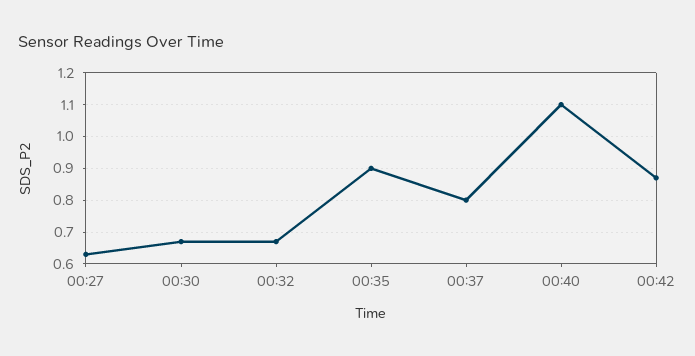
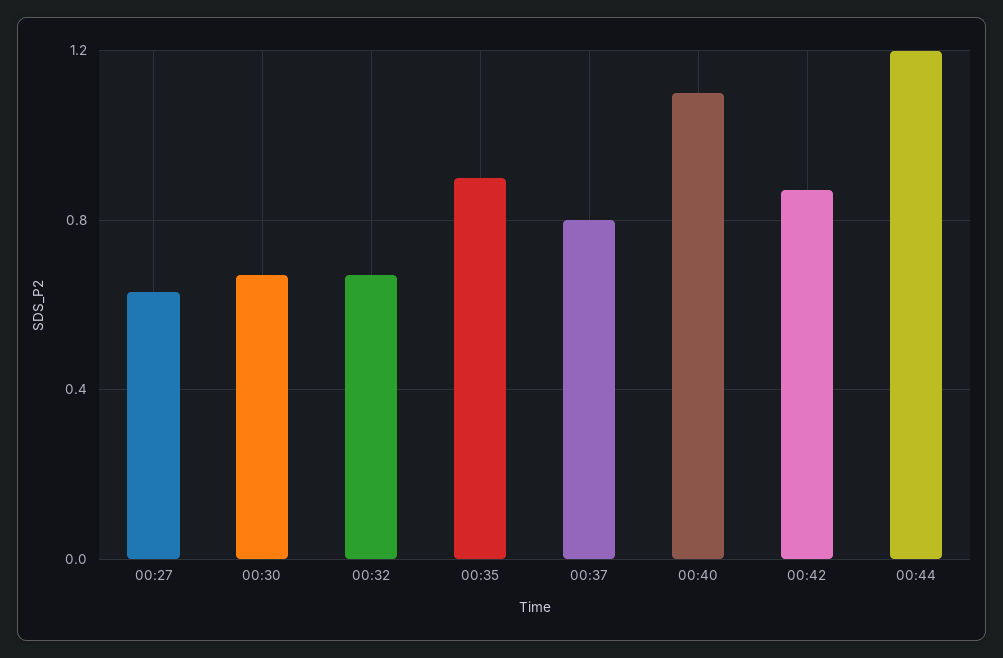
00:44: none -> 1.2

